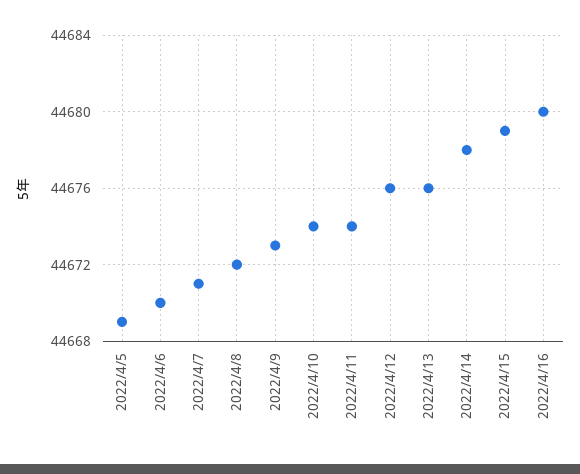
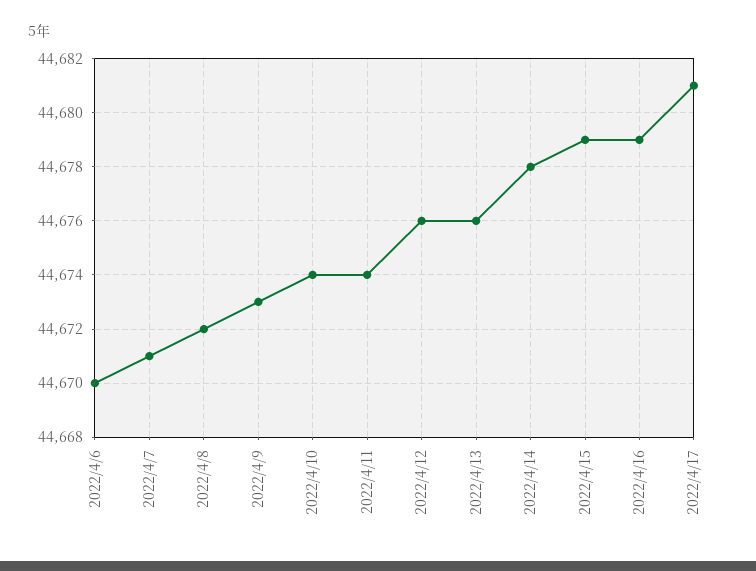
2022/4/5: 44669 -> none
2022/4/16: 44680 -> 44679
2022/4/17: none -> 44681

